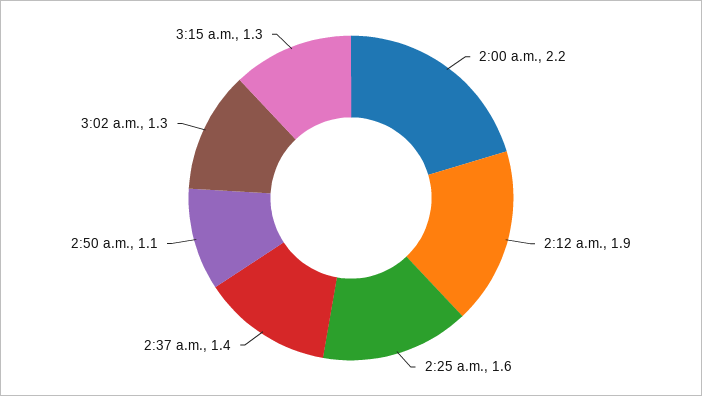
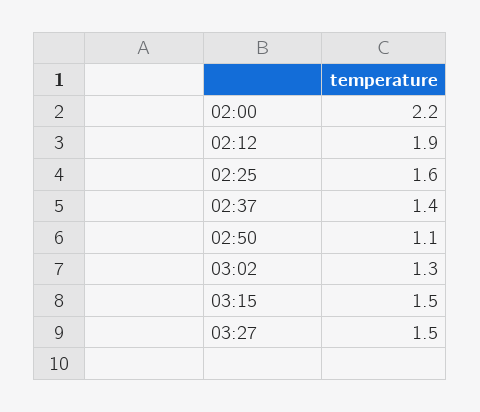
3:15 a.m.: 1.3 -> 1.5
03:27: none -> 1.5

